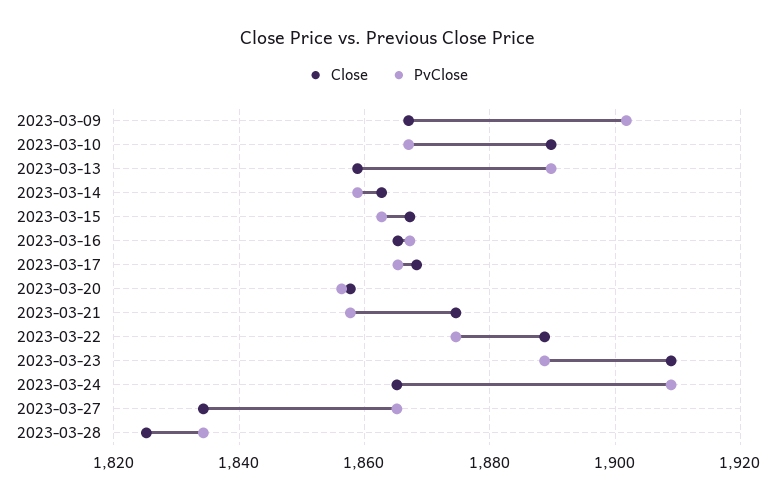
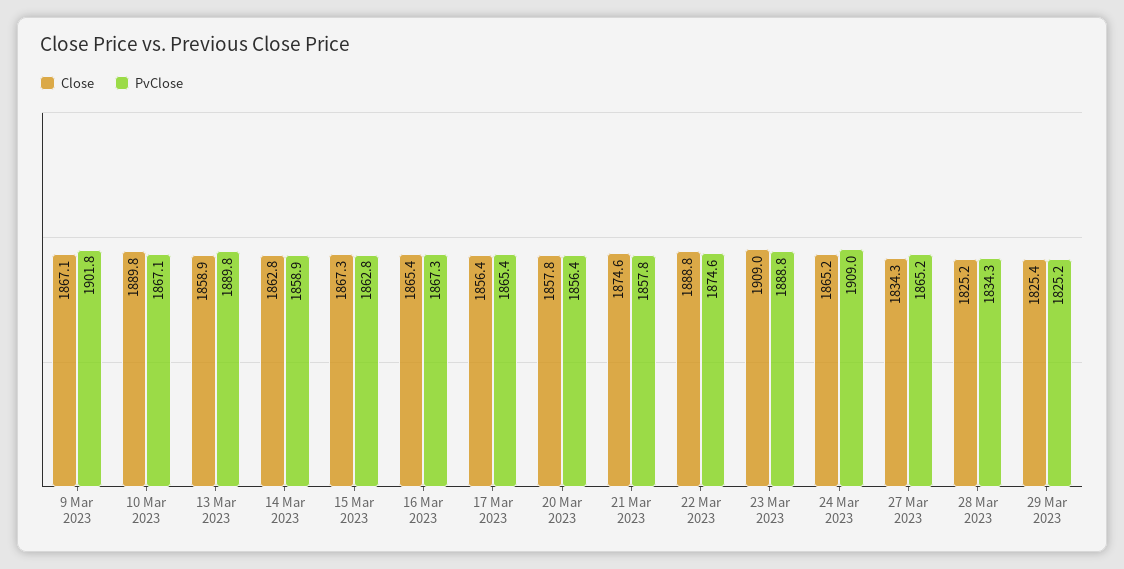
Close, 2023-03-17: 1868 -> 1856.4
Close, 29 Mar 2023: none -> 1825.4
PvClose, 29 Mar 2023: none -> 1825.2

